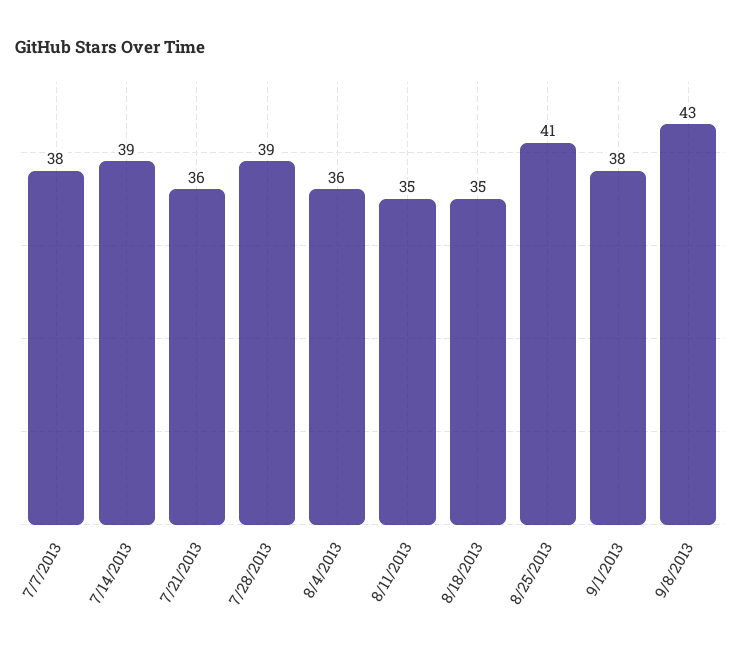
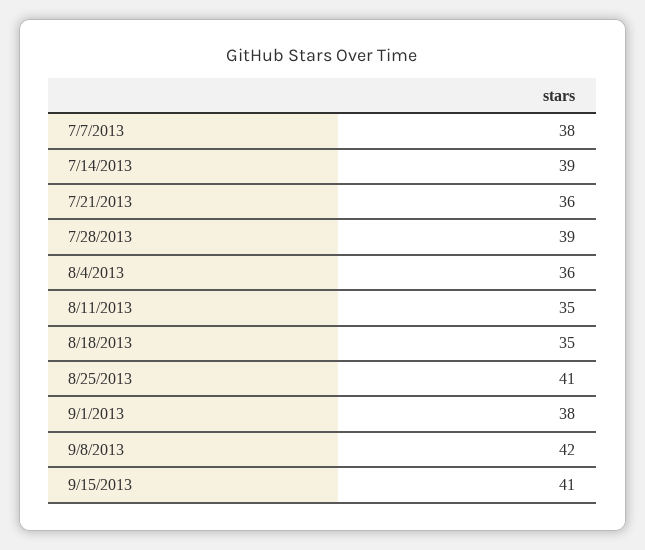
9/8/2013: 43 -> 42
9/15/2013: none -> 41

